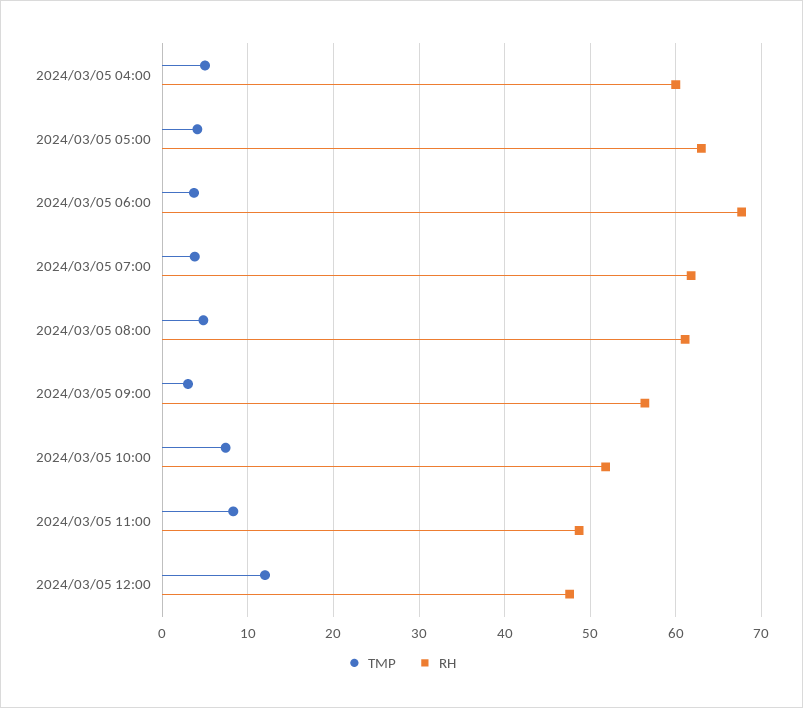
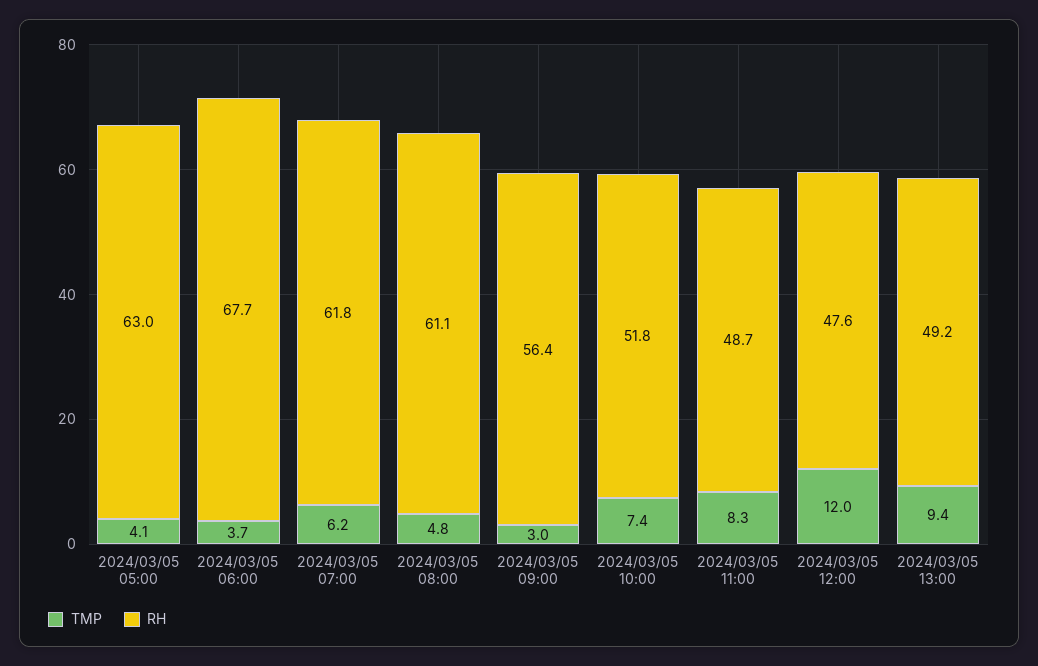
TMP, 2024/03/05 04:00: 5 -> none
RH, 2024/03/05 04:00: 60 -> none
TMP, 2024/03/05 07:00: 4 -> 6.2
TMP, 2024/03/05 13:00: none -> 9.4
RH, 2024/03/05 13:00: none -> 49.2

